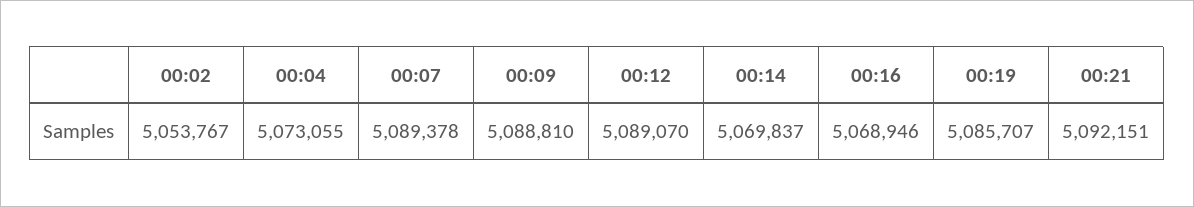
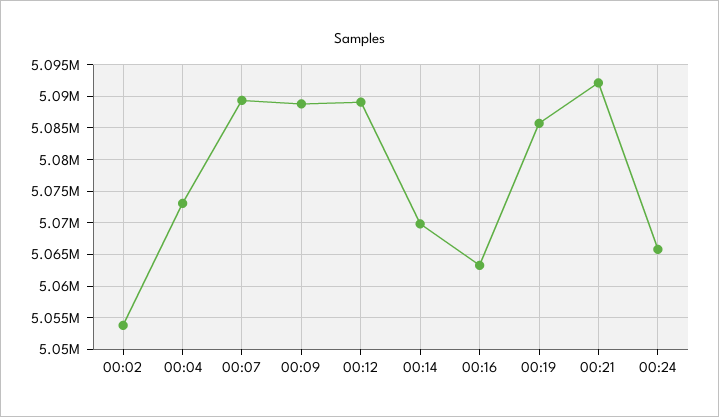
00:16: 5068946 -> 5063000
00:24: none -> 5066000

